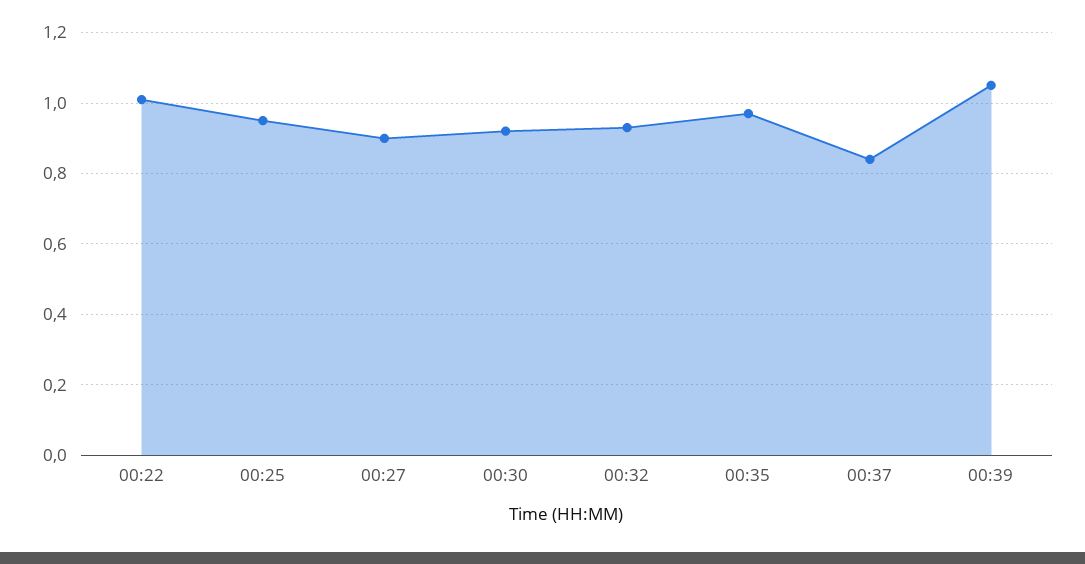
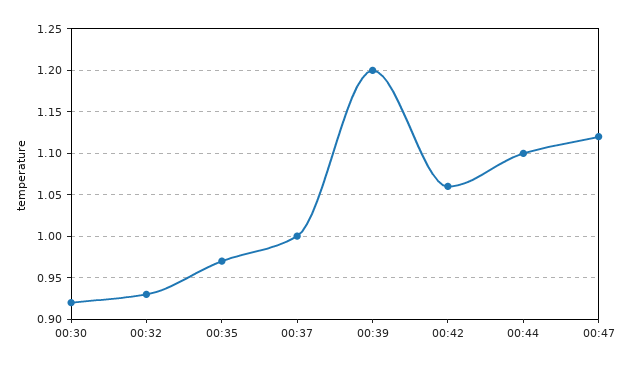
00:22: 1 -> none
00:25: 0.95 -> none
00:27: 0.9 -> none
00:37: 0.85 -> 1
00:39: 1.05 -> 1.2
00:42: none -> 1.06
00:44: none -> 1.1
00:47: none -> 1.12

